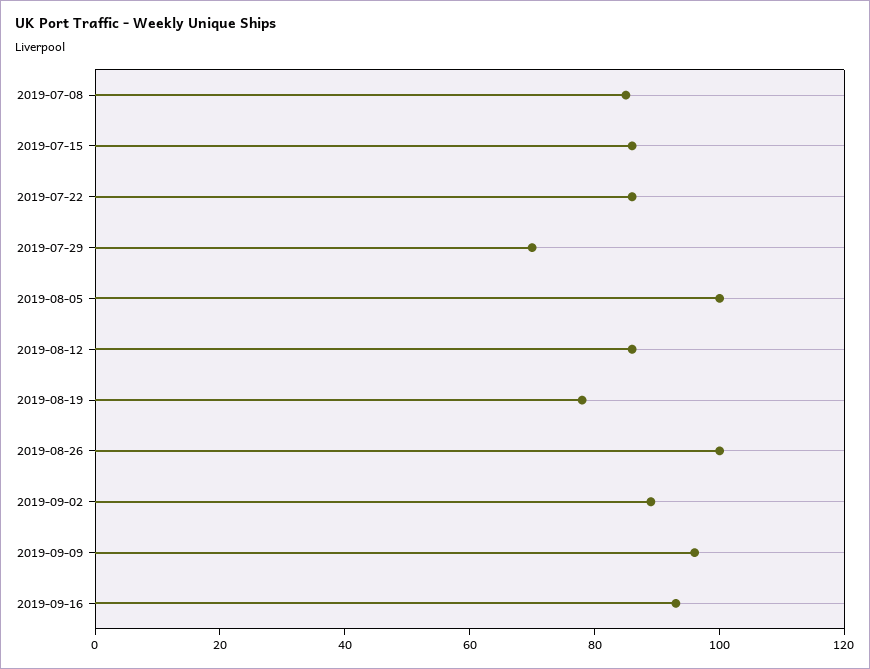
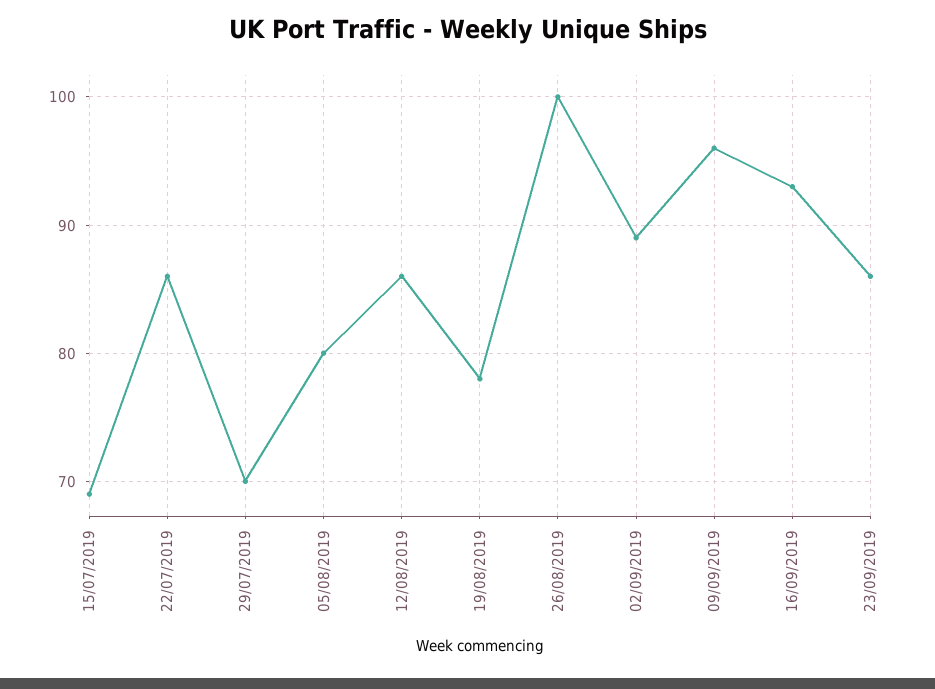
2019-07-08: 85 -> none
2019-07-15: 85 -> 69
2019-08-05: 100 -> 80
23/09/2019: none -> 86

